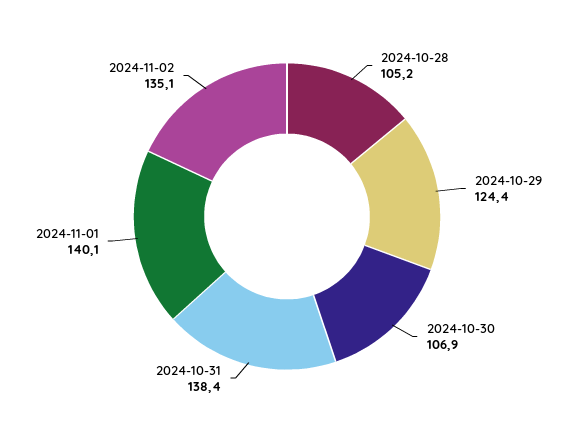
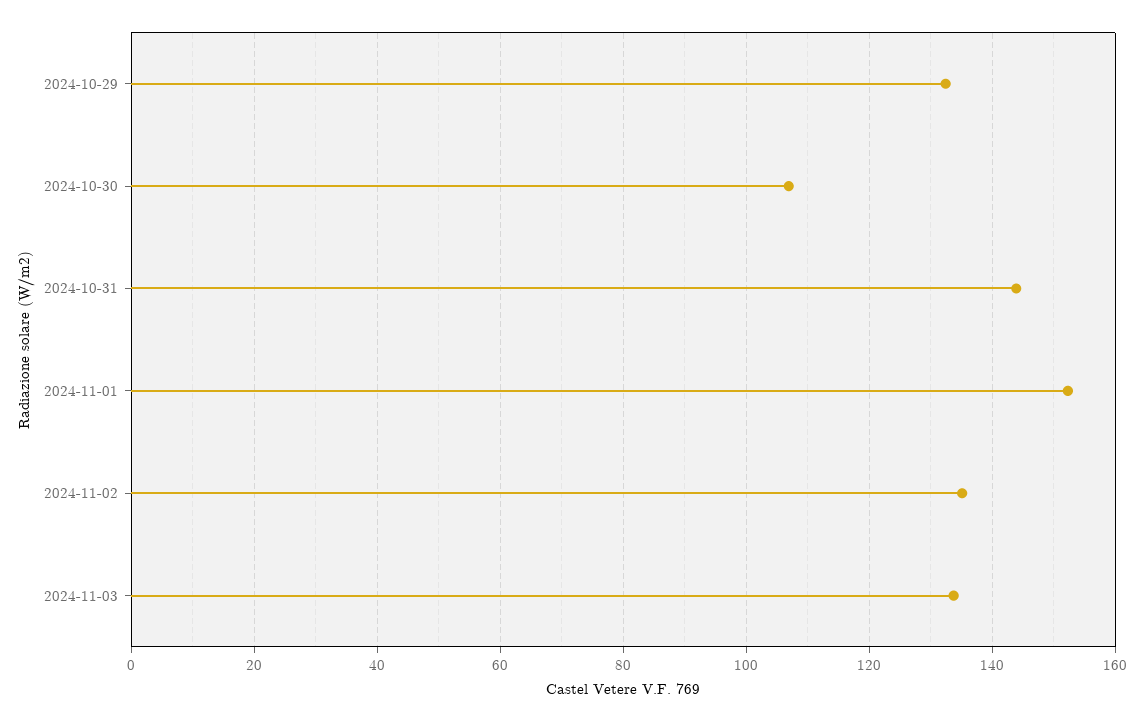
2024-10-28: 105.2 -> none
2024-10-29: 124.4 -> 132
2024-10-31: 138.4 -> 144
2024-11-01: 140.1 -> 152
2024-11-03: none -> 134

